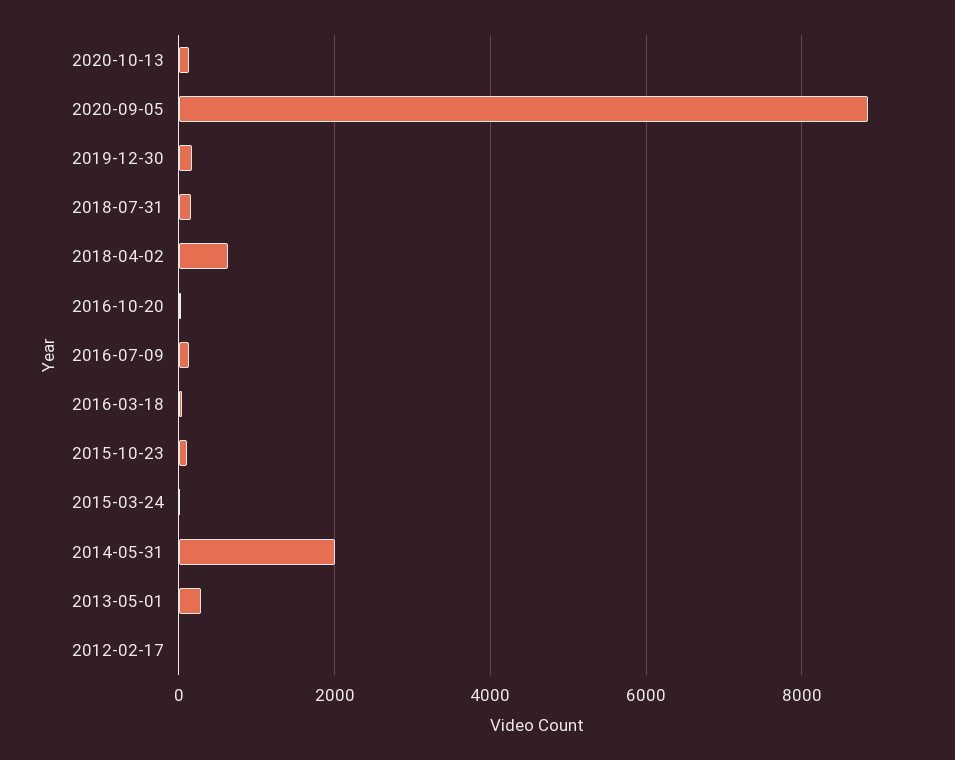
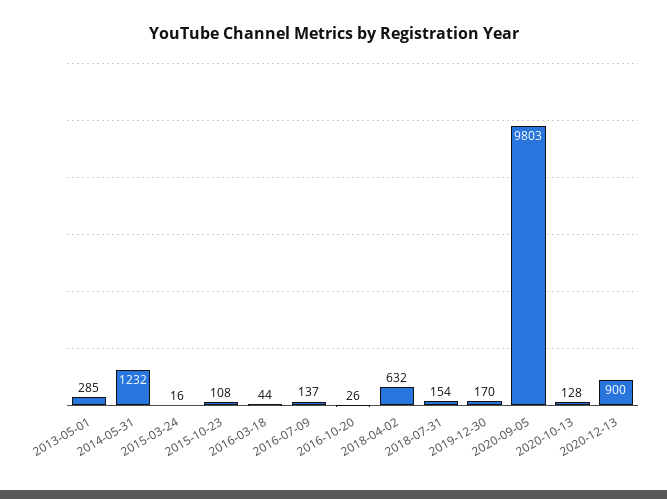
2020-09-05: 8800 -> 9803
2014-05-31: 2000 -> 1232
2012-02-17: 0 -> none
2020-12-13: none -> 900

